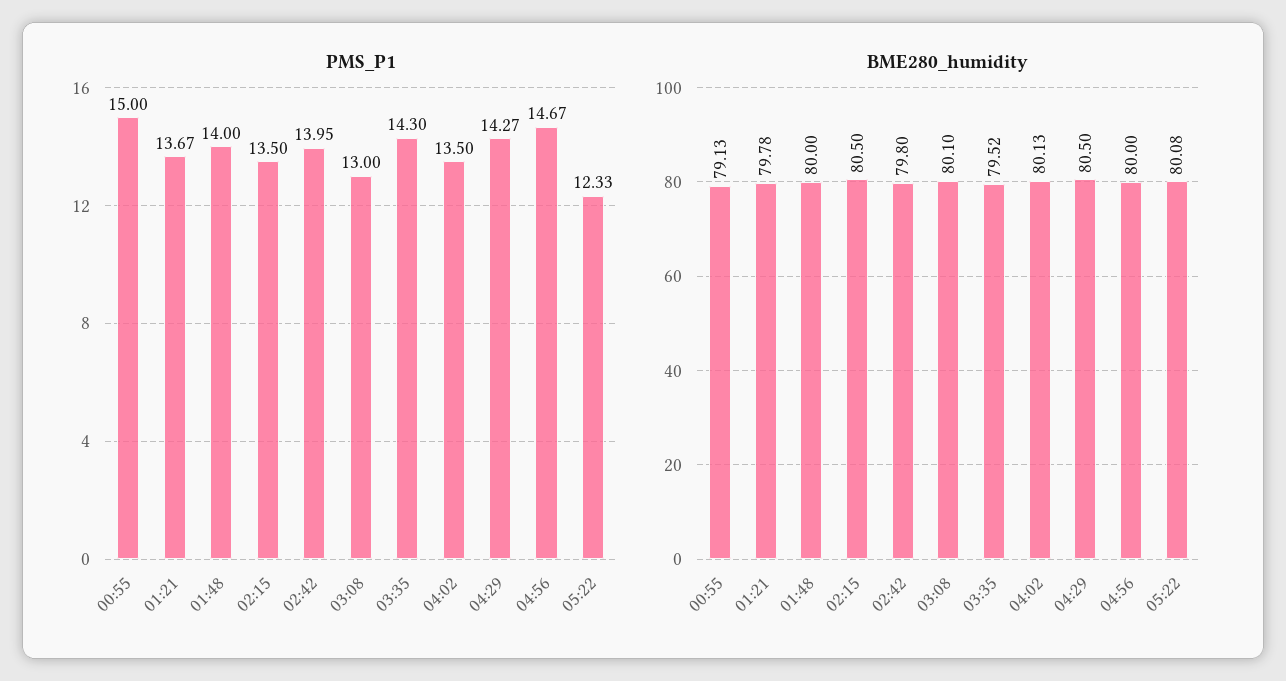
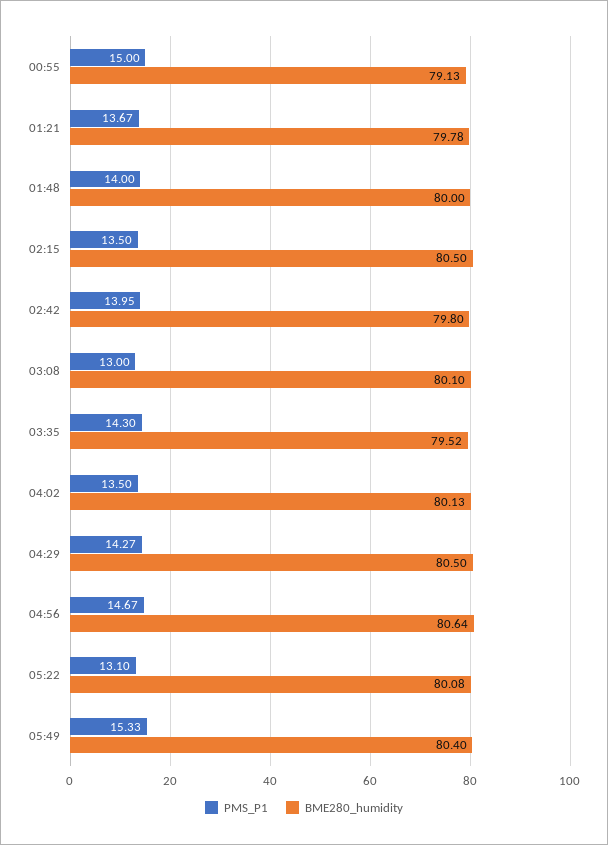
PMS_P1, 05:22: 12.33 -> 13.1
BME280_humidity, 04:56: 80 -> 80.64
PMS_P1, 05:49: none -> 15.33
BME280_humidity, 05:49: none -> 80.4

